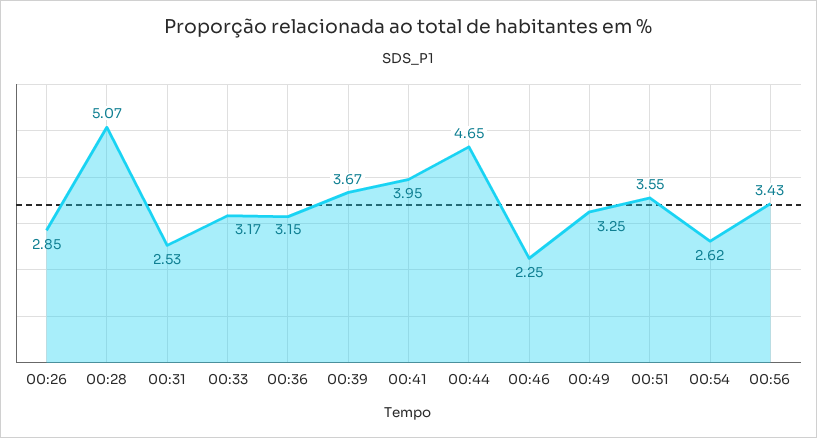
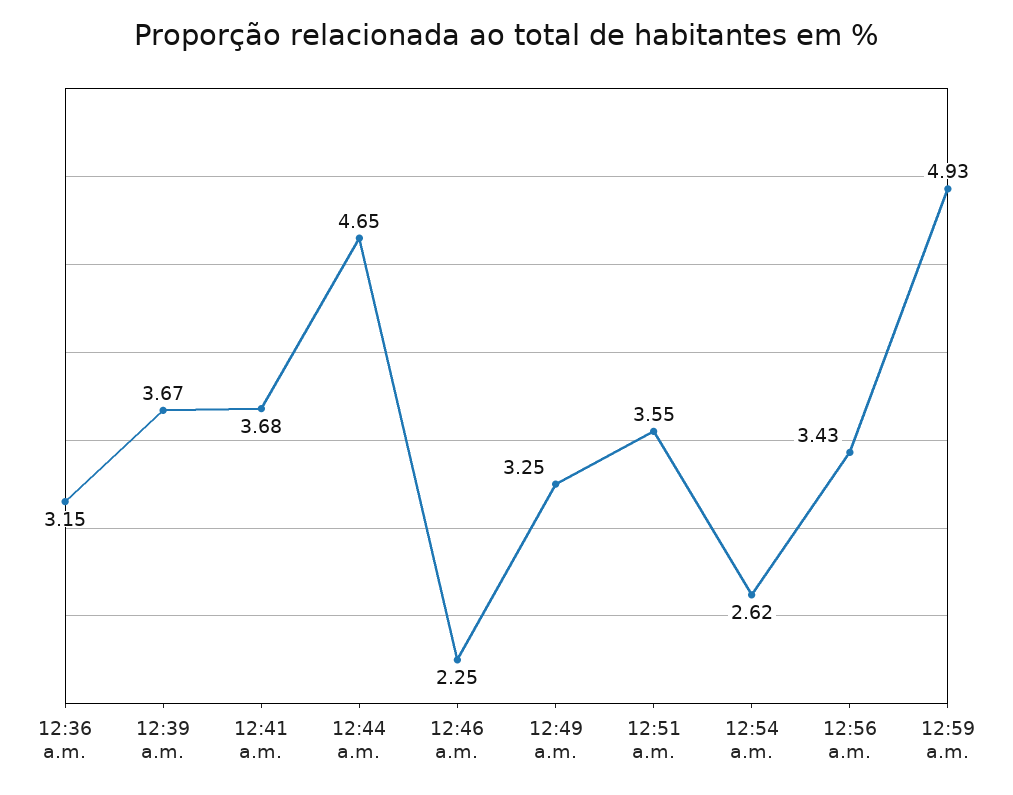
00:26: 2.85 -> none
00:28: 5.07 -> none
00:31: 2.53 -> none
00:33: 3.17 -> none
00:41: 3.95 -> 3.68
12:59 a.m.: none -> 4.93

